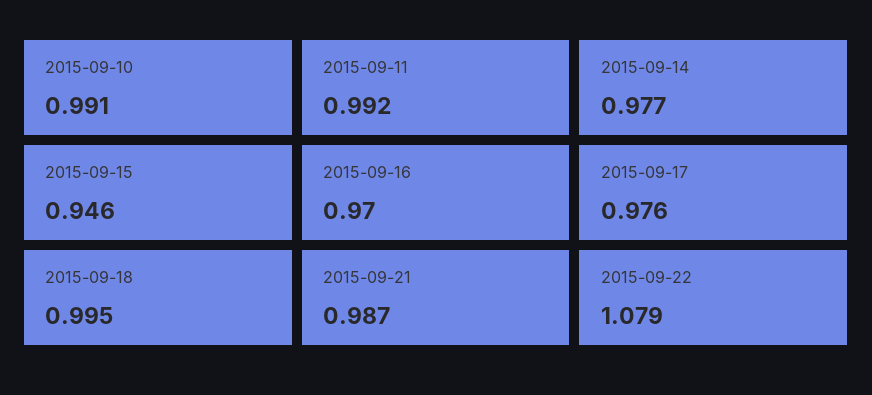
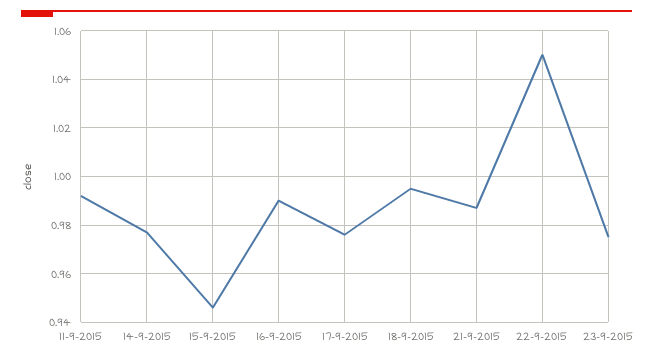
2015-09-10: 0.991 -> none
2015-09-16: 0.97 -> 0.99
2015-09-22: 1.079 -> 1.05
23-9-2015: none -> 0.975

